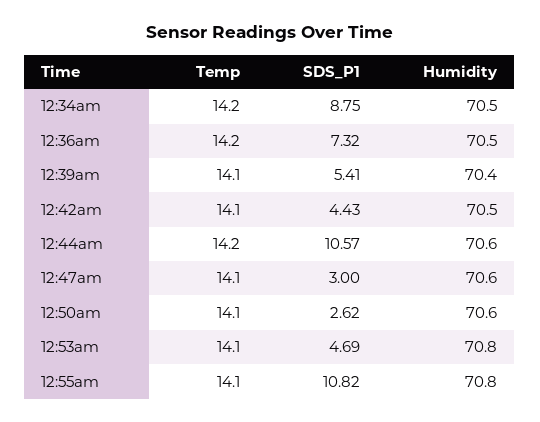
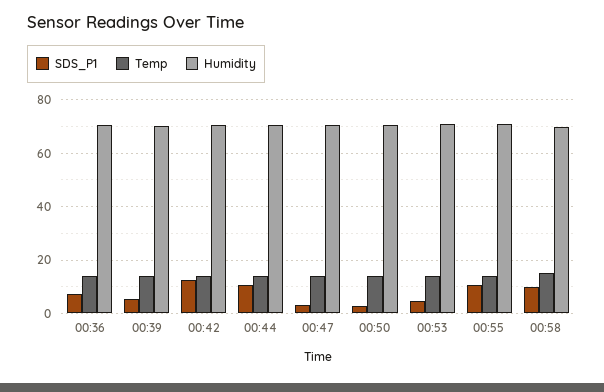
Temp, 12:34am: 14.2 -> none
SDS_P1, 12:34am: 8.75 -> none
Humidity, 12:34am: 70.5 -> none
SDS_P1, 12:42am: 4.43 -> 12.5
SDS_P1, 00:58: none -> 10
Temp, 00:58: none -> 15
Humidity, 00:58: none -> 70

